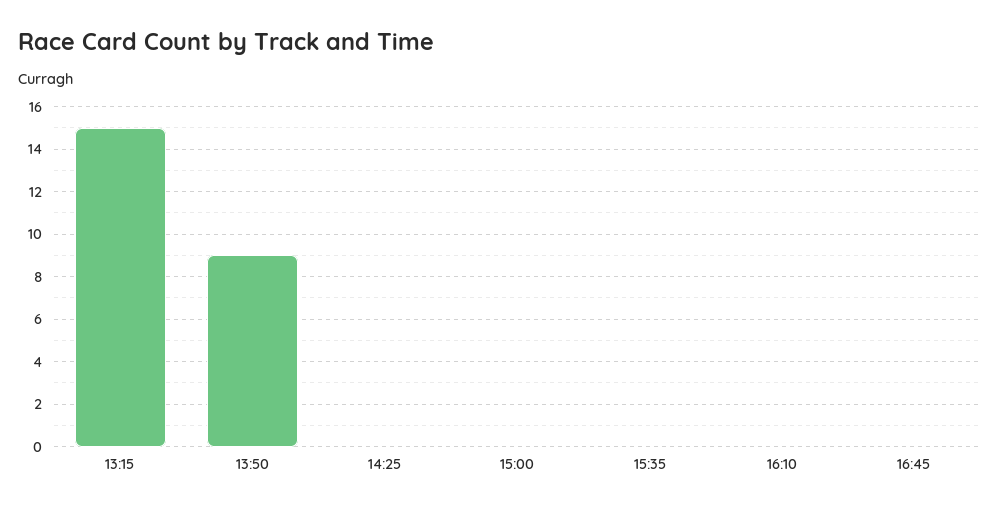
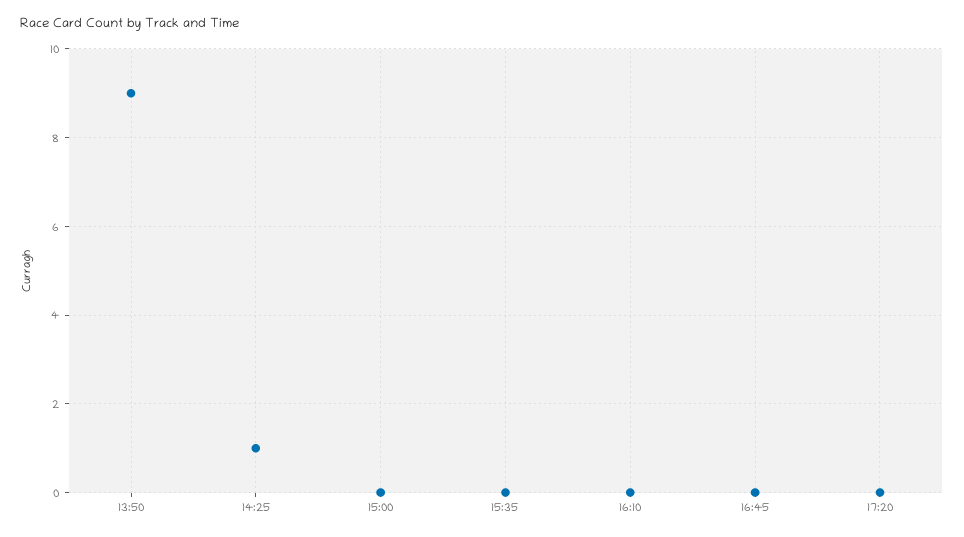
13:15: 15 -> none
14:25: 0 -> 1
17:20: none -> 0

